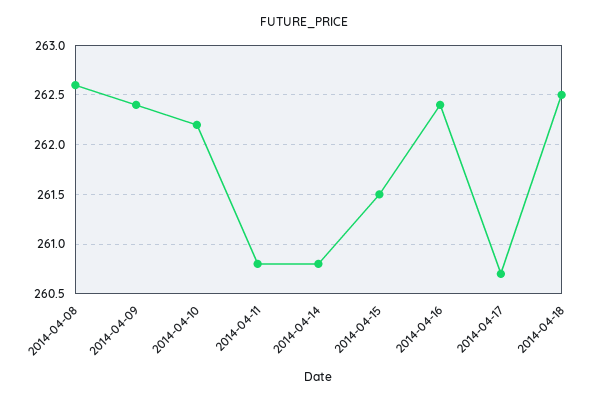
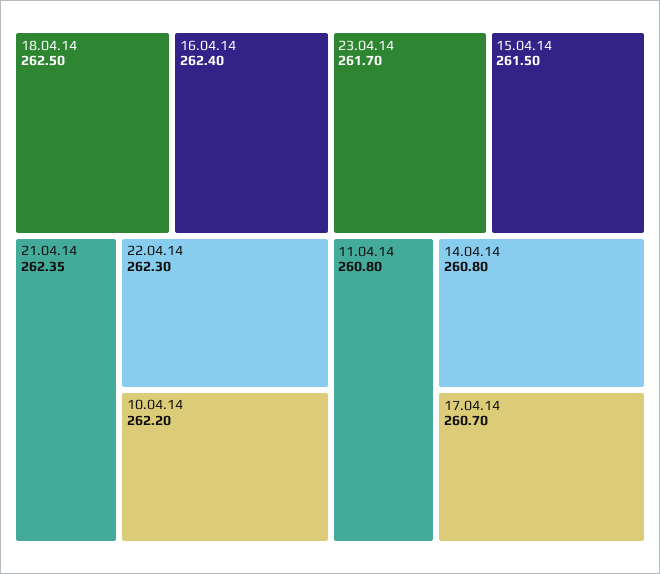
2014-04-08: 262.6 -> none
2014-04-09: 262.4 -> none
21.04.14: none -> 262.35
22.04.14: none -> 262.3
23.04.14: none -> 261.7

